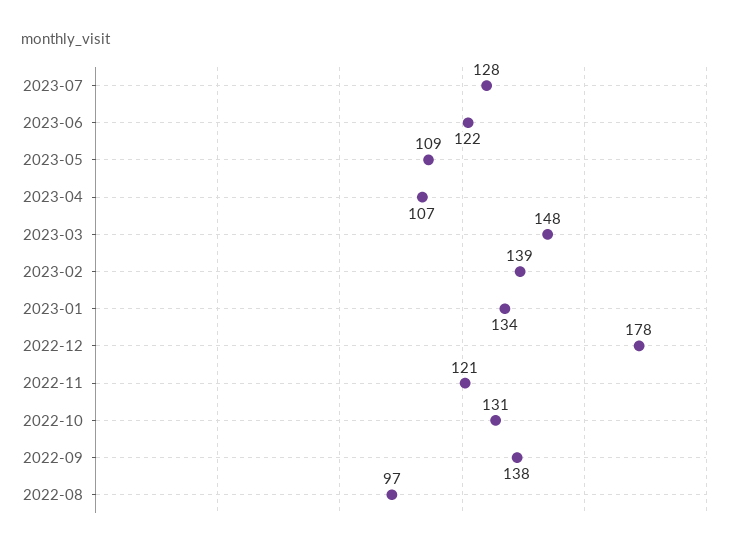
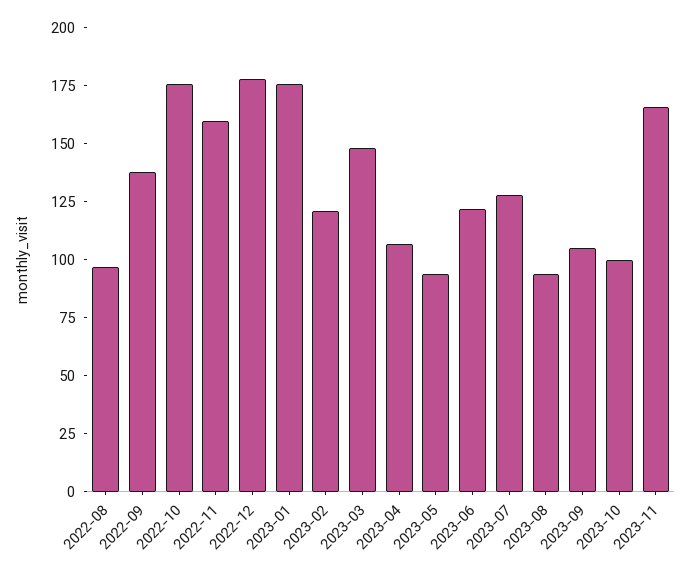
2023-05: 109 -> 95
2023-02: 139 -> 120
2023-01: 134 -> 175
2022-11: 121 -> 160
2022-10: 131 -> 175
2023-08: none -> 95
2023-09: none -> 105
2023-10: none -> 100
2023-11: none -> 165

